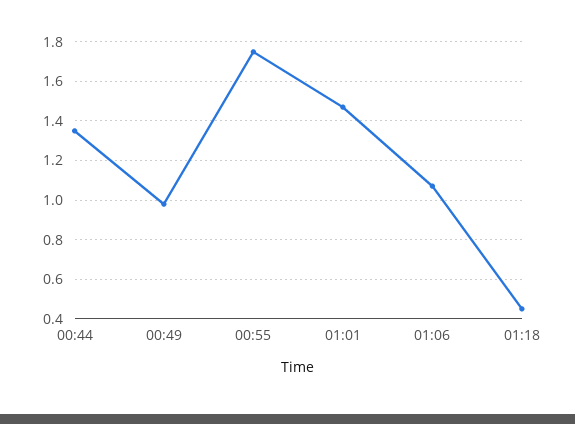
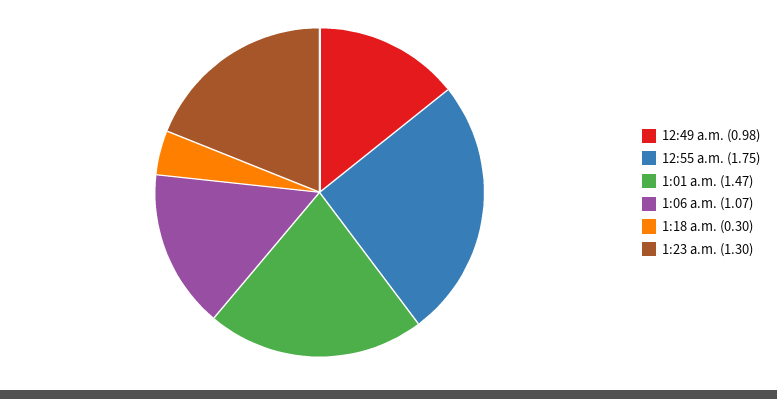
00:44: 1.35 -> none
01:18: 0.45 -> 0.3
1:23 a.m.: none -> 1.3

